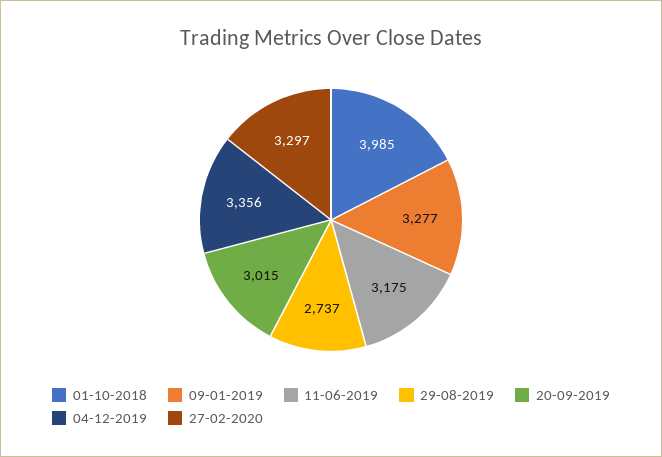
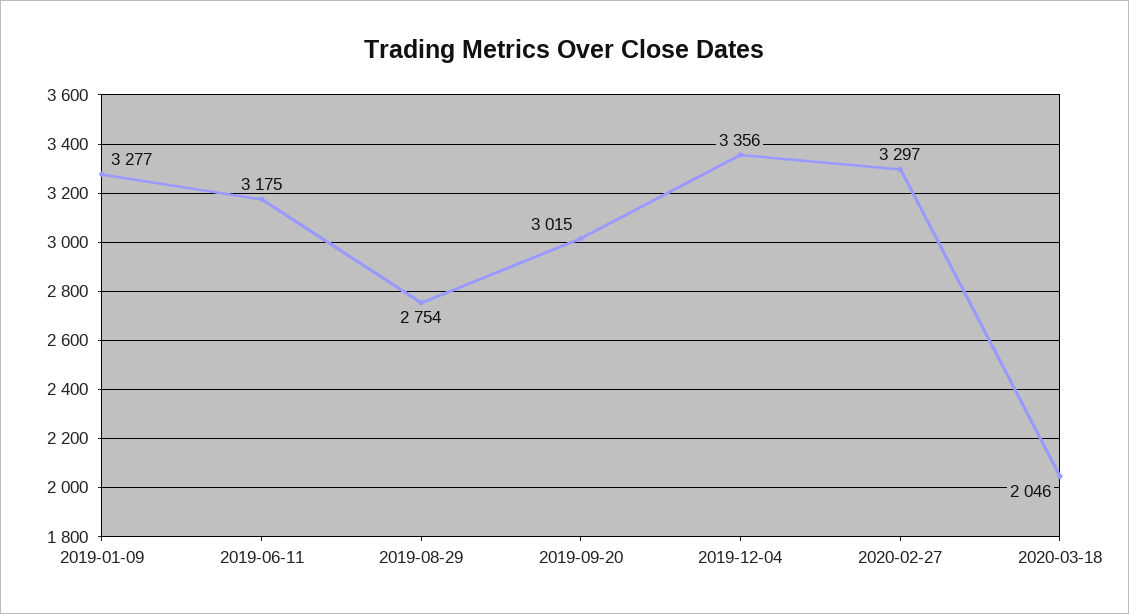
01-10-2018: 3985 -> none
29-08-2019: 2737 -> 2754
2020-03-18: none -> 2046

